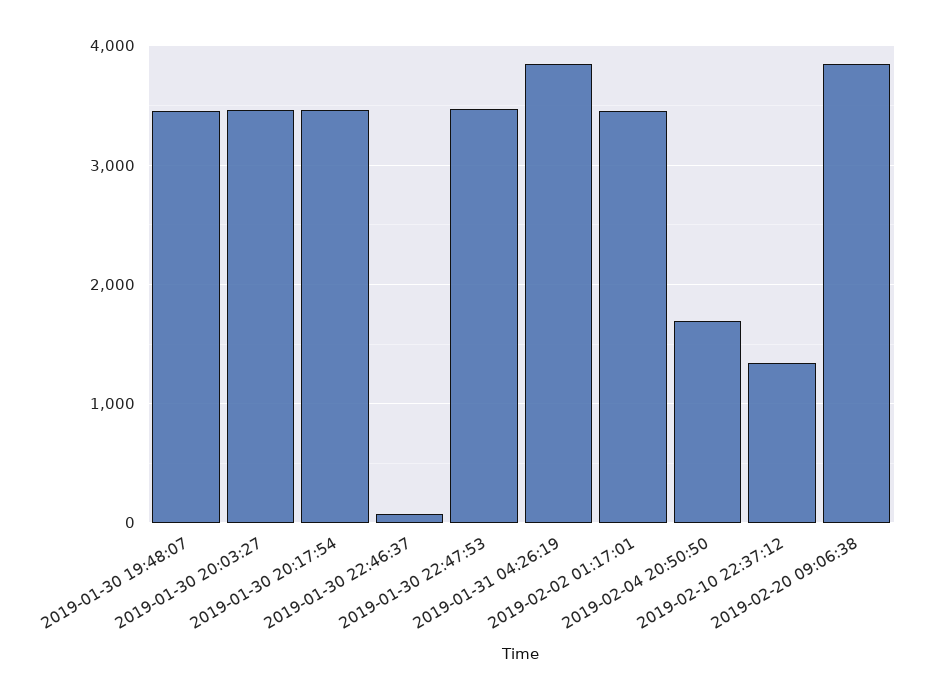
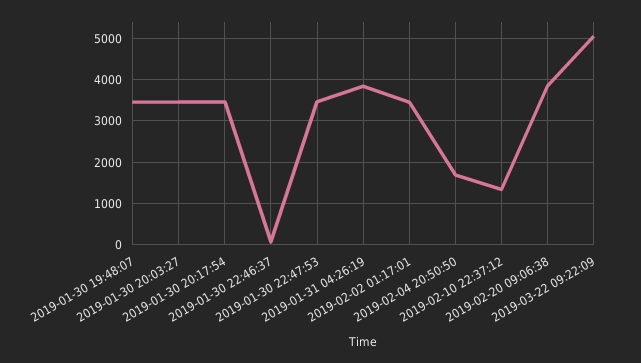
2019-03-22 09:22:09: none -> 5000

